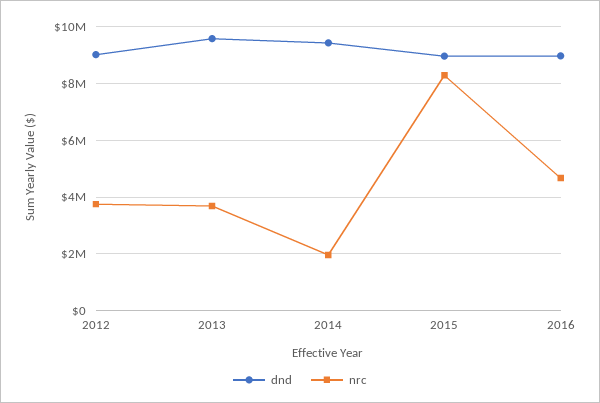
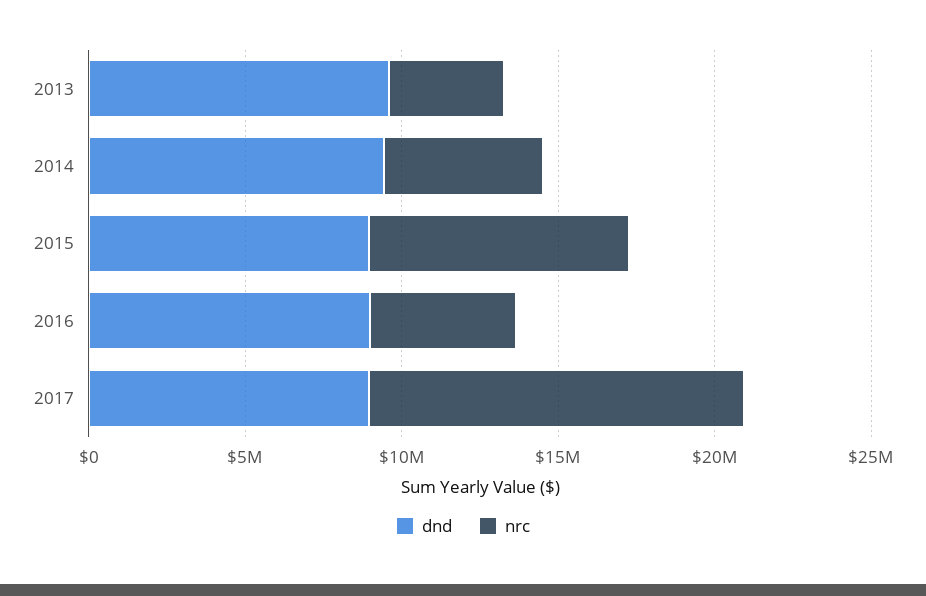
dnd, 2012: 9000000 -> none
nrc, 2012: 3750000 -> none
nrc, 2014: 2000000 -> 5000000
dnd, 2017: none -> 9000000
nrc, 2017: none -> 12000000

